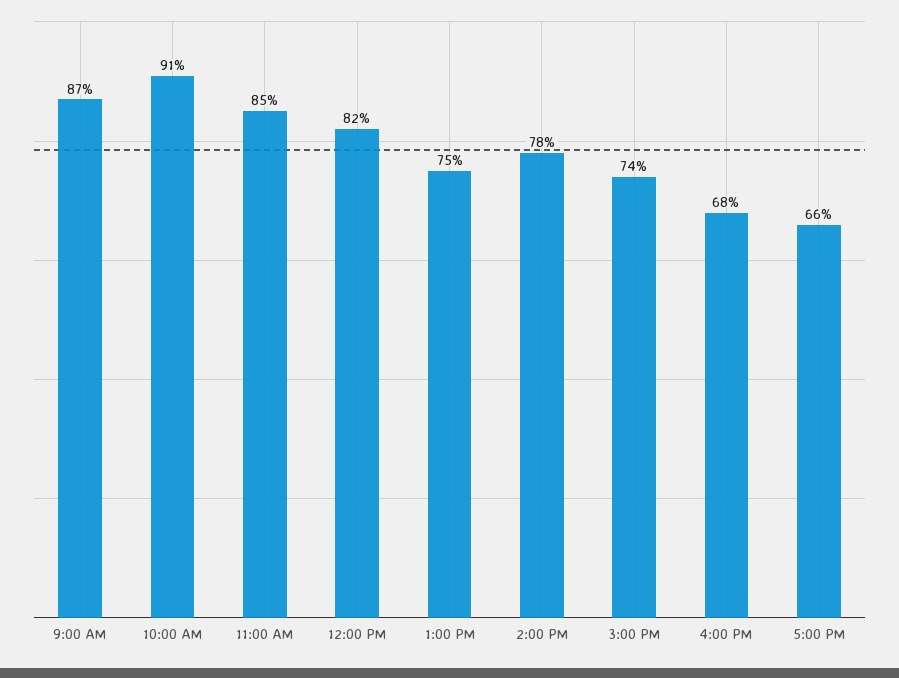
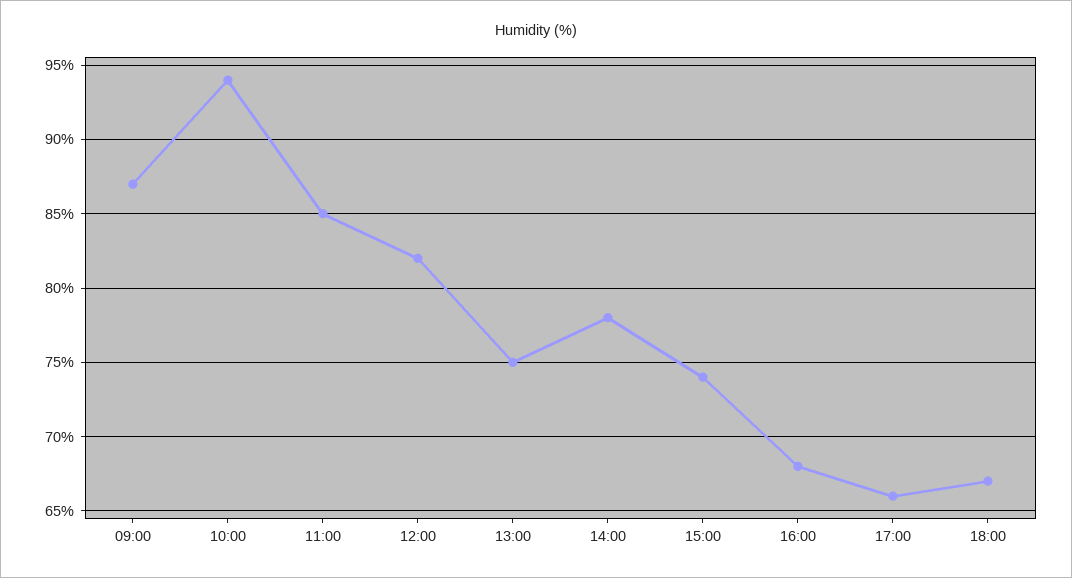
10:00 AM: 91 -> 94
18:00: none -> 67

